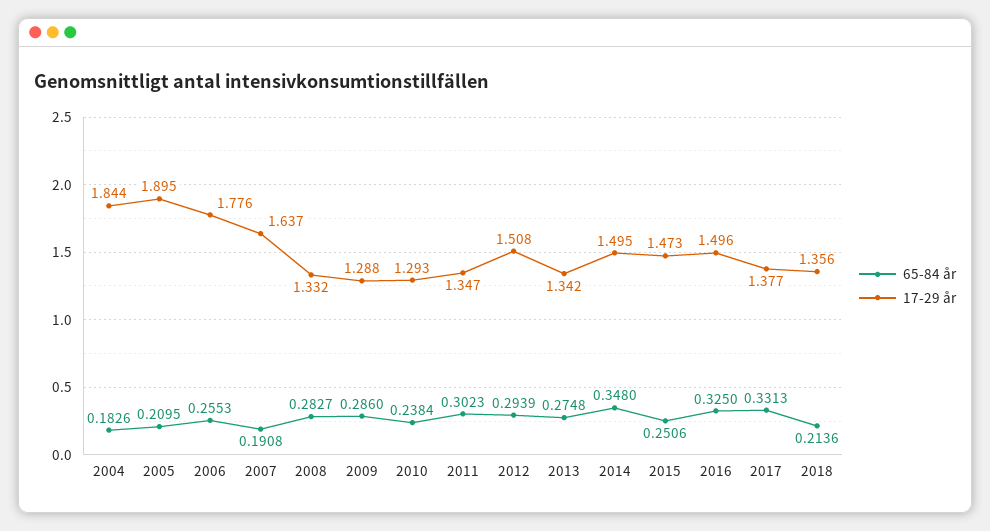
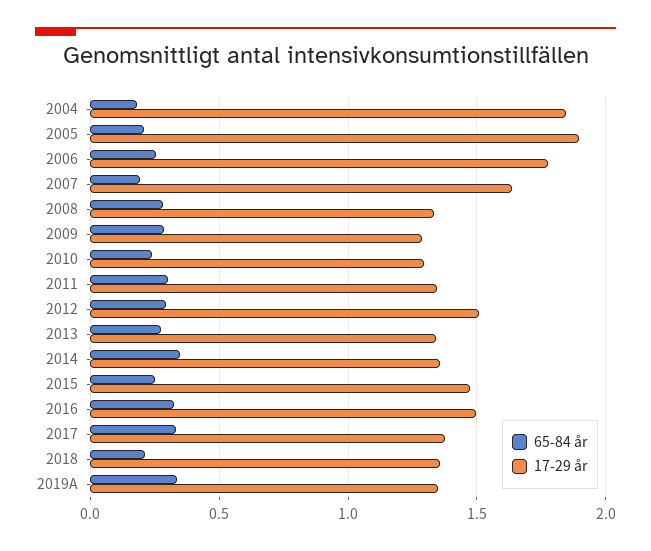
17-29 år, 2014: 1.495 -> 1.35
65-84 år, 2019A: none -> 0.35
17-29 år, 2019A: none -> 1.35

